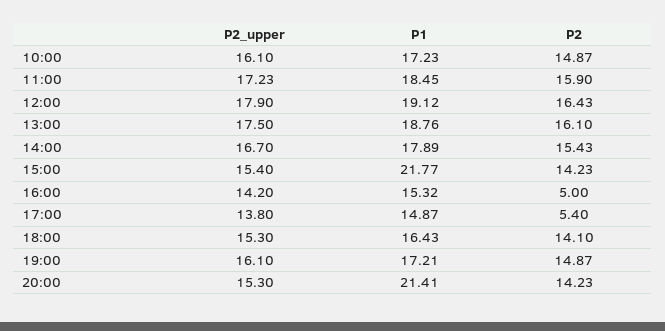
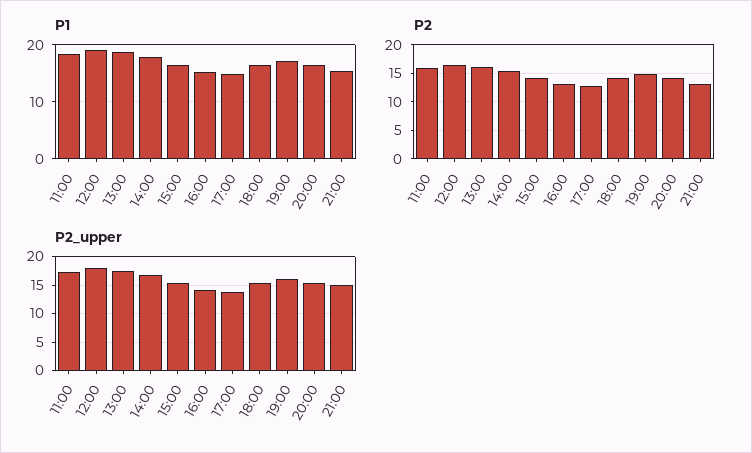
P2_upper, 10:00: 16.1 -> none
P1, 10:00: 17.23 -> none
P2, 10:00: 14.87 -> none
P1, 15:00: 21.77 -> 16
P2, 16:00: 5 -> 12.5
P2, 17:00: 5.4 -> 12.5
P1, 20:00: 21.41 -> 16
P1, 21:00: none -> 16
P2, 21:00: none -> 12.5
P2_upper, 21:00: none -> 15

